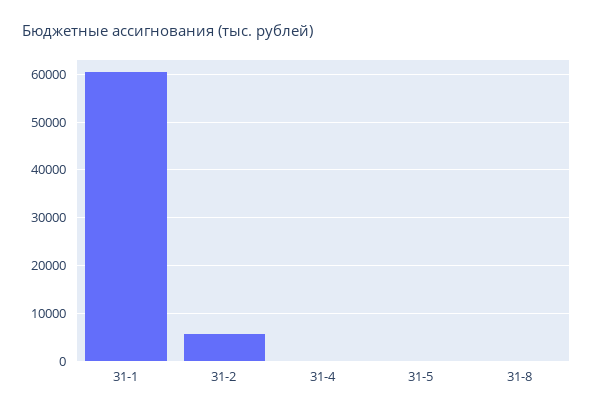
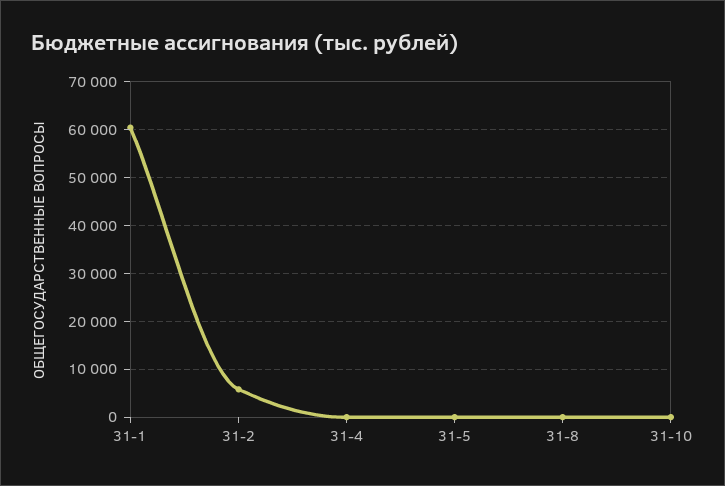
31-10: none -> 0

